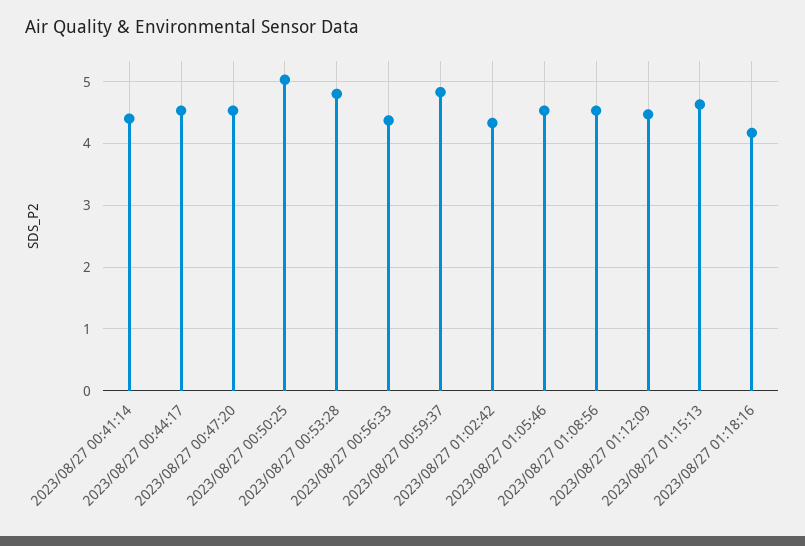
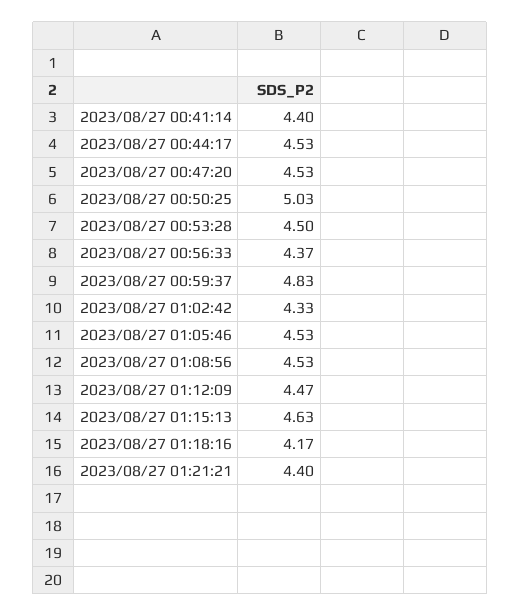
2023/08/27 00:53:28: 4.8 -> 4.5
2023/08/27 01:21:21: none -> 4.4

